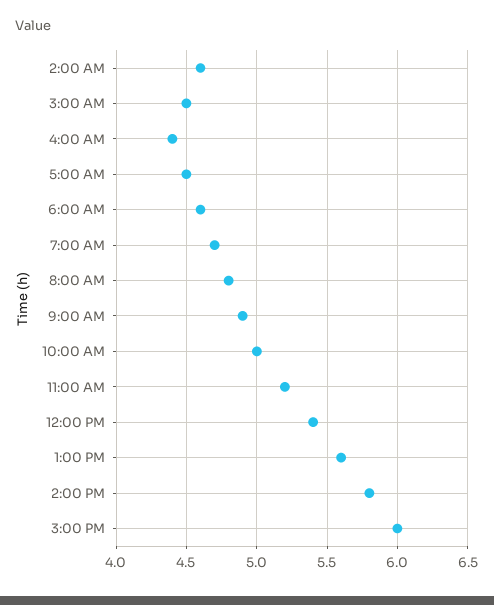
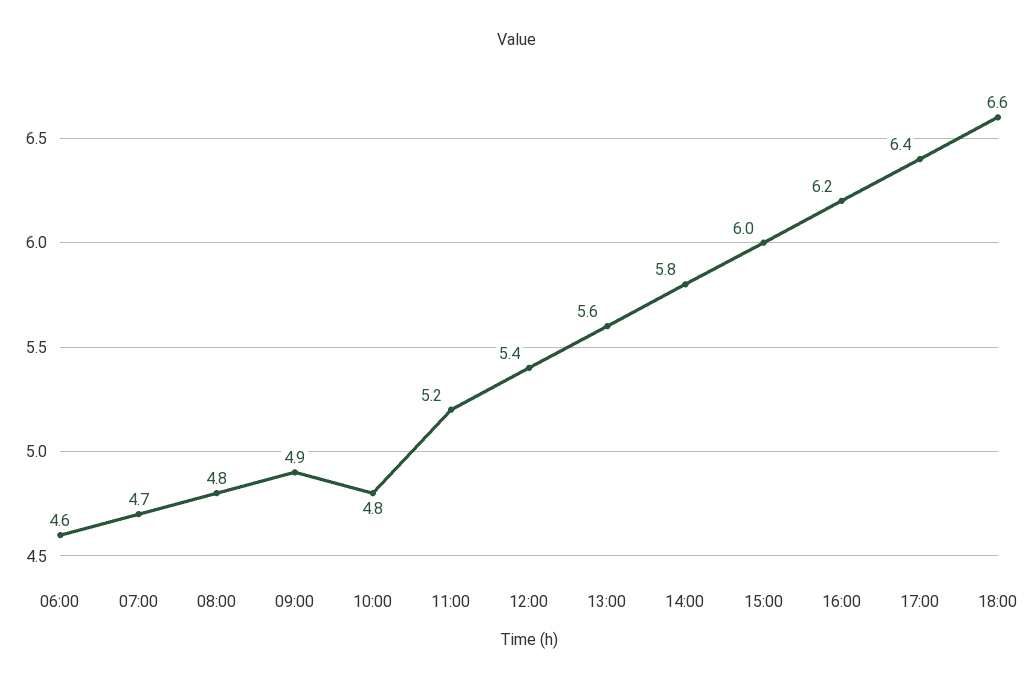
2:00 AM: 4.6 -> none
3:00 AM: 4.5 -> none
4:00 AM: 4.4 -> none
5:00 AM: 4.5 -> none
10:00 AM: 5 -> 4.8
16:00: none -> 6.2
17:00: none -> 6.4
18:00: none -> 6.6

